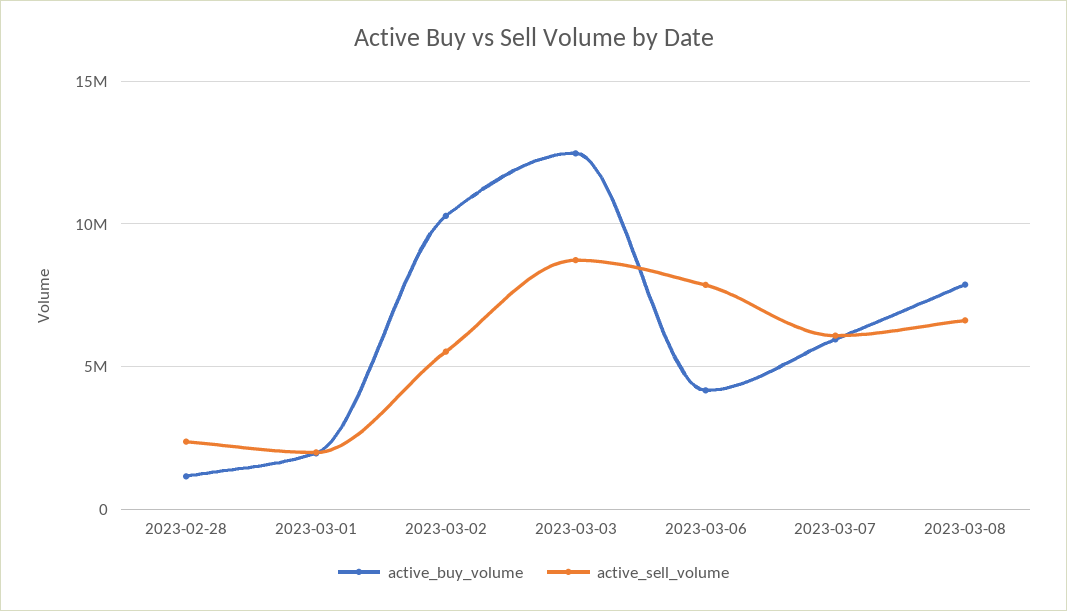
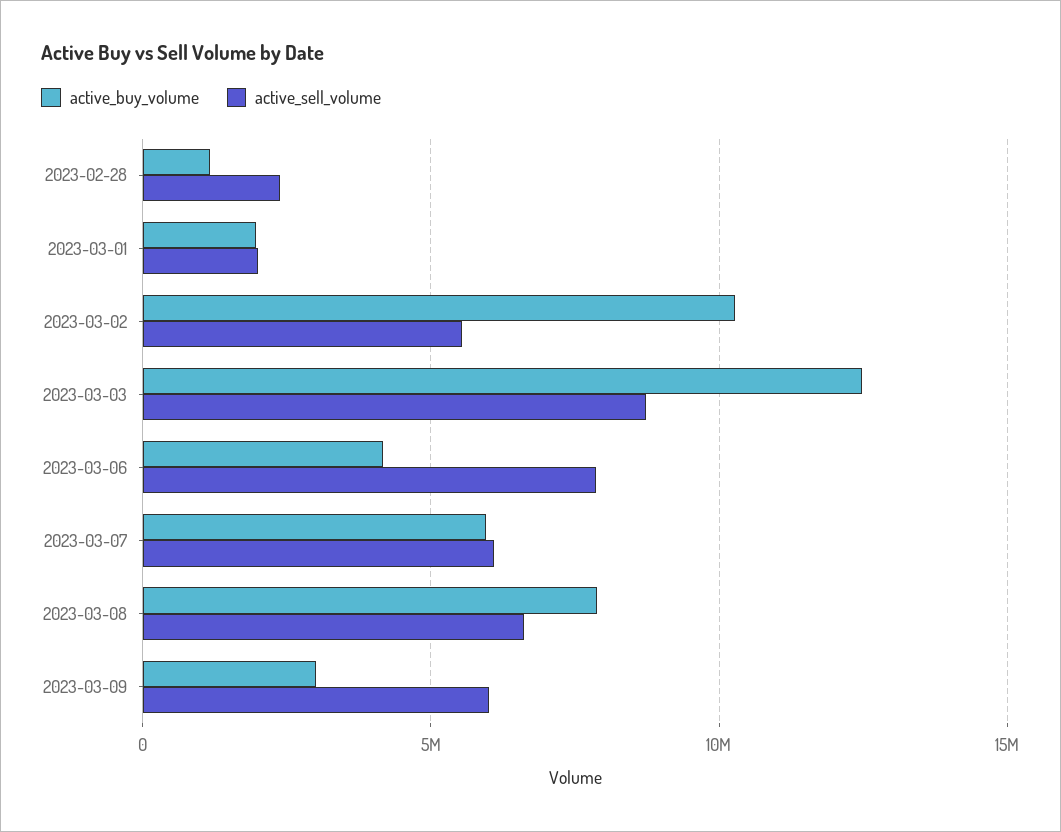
active_buy_volume, 2023-03-09: none -> 3000000
active_sell_volume, 2023-03-09: none -> 6000000

